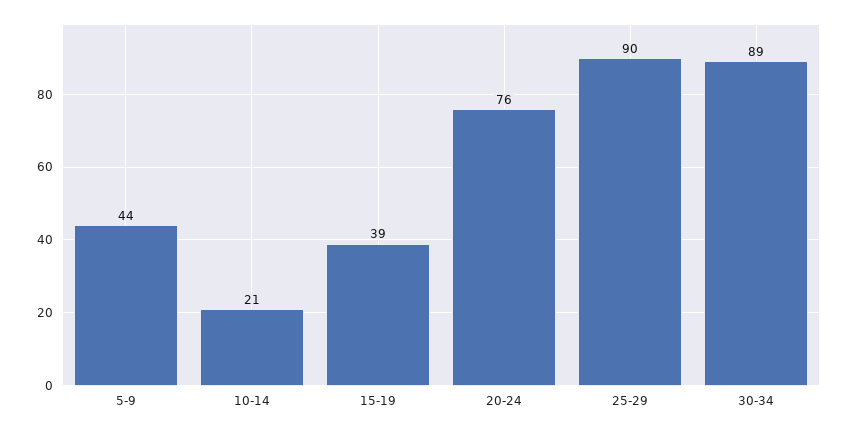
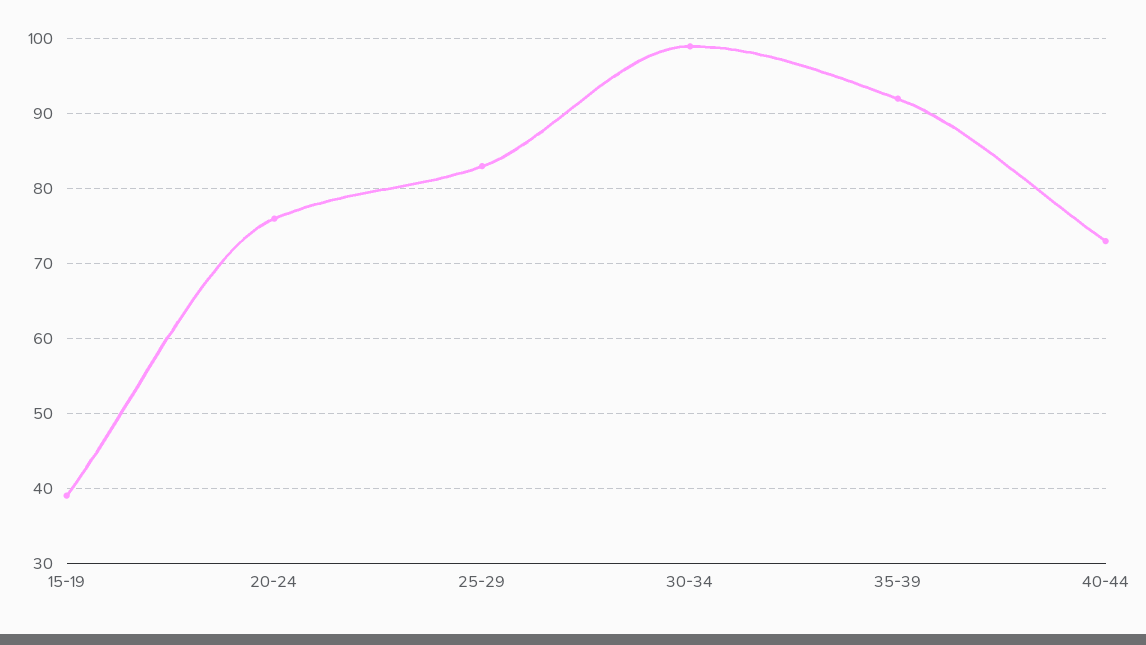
5-9: 44 -> none
10-14: 21 -> none
25-29: 90 -> 83
30-34: 89 -> 99
35-39: none -> 92
40-44: none -> 73

